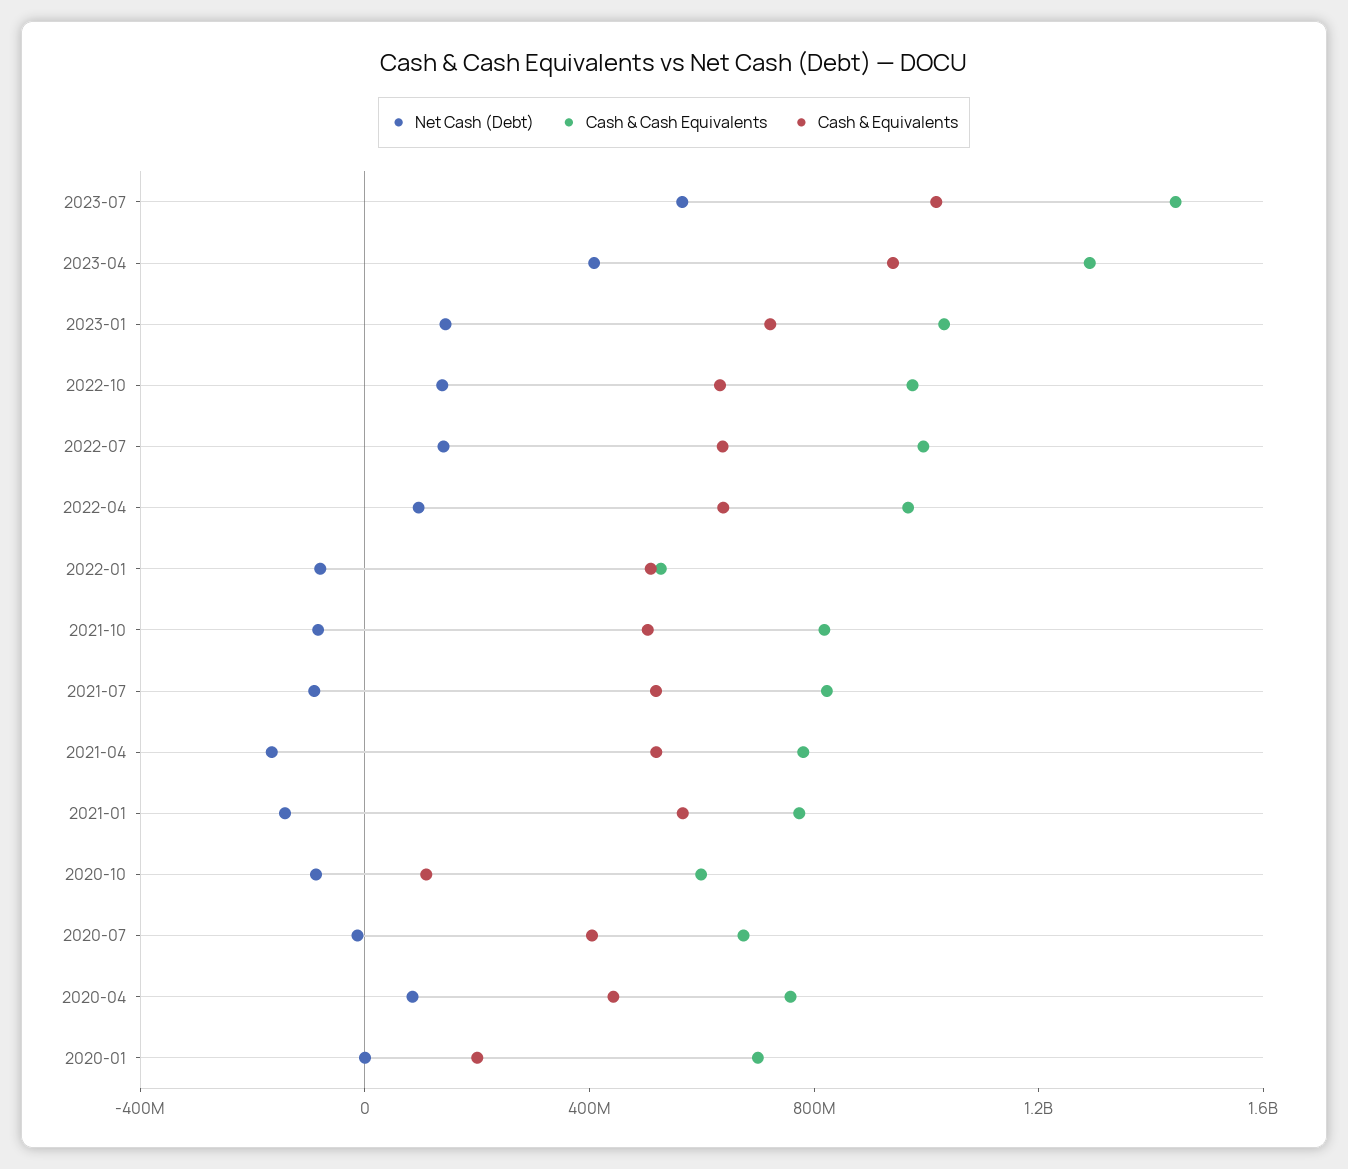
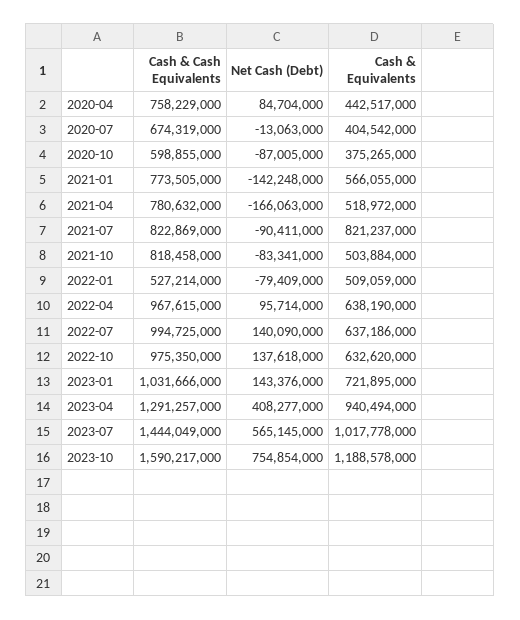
Cash & Equivalents, 2021-07: 500000000 -> 821237000
Cash & Equivalents, 2020-10: 100000000 -> 375265000
Net Cash (Debt), 2020-01: 0 -> none
Cash & Cash Equivalents, 2020-01: 700000000 -> none
Cash & Equivalents, 2020-01: 200000000 -> none
Cash & Cash Equivalents, 2023-10: none -> 1590217000
Net Cash (Debt), 2023-10: none -> 754854000
Cash & Equivalents, 2023-10: none -> 1188578000

